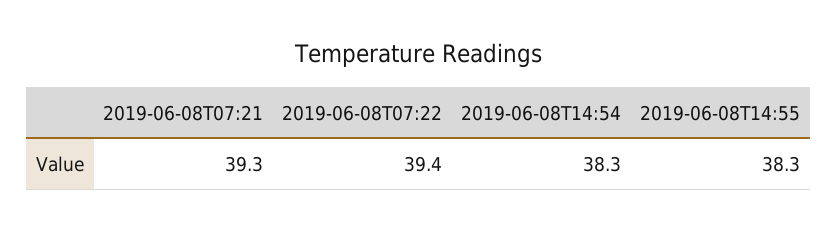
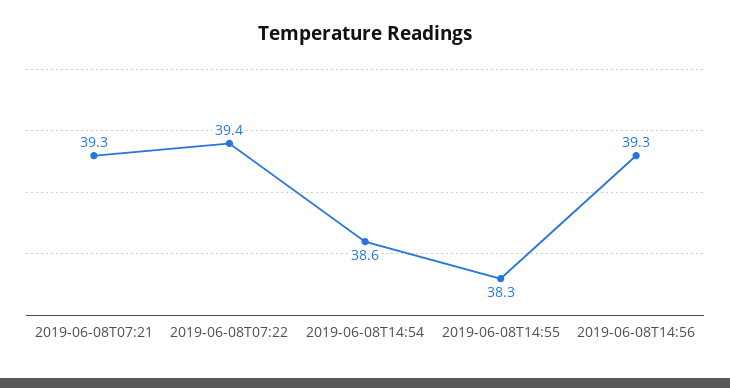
2019-06-08T14:54: 38.3 -> 38.6
2019-06-08T14:56: none -> 39.3

